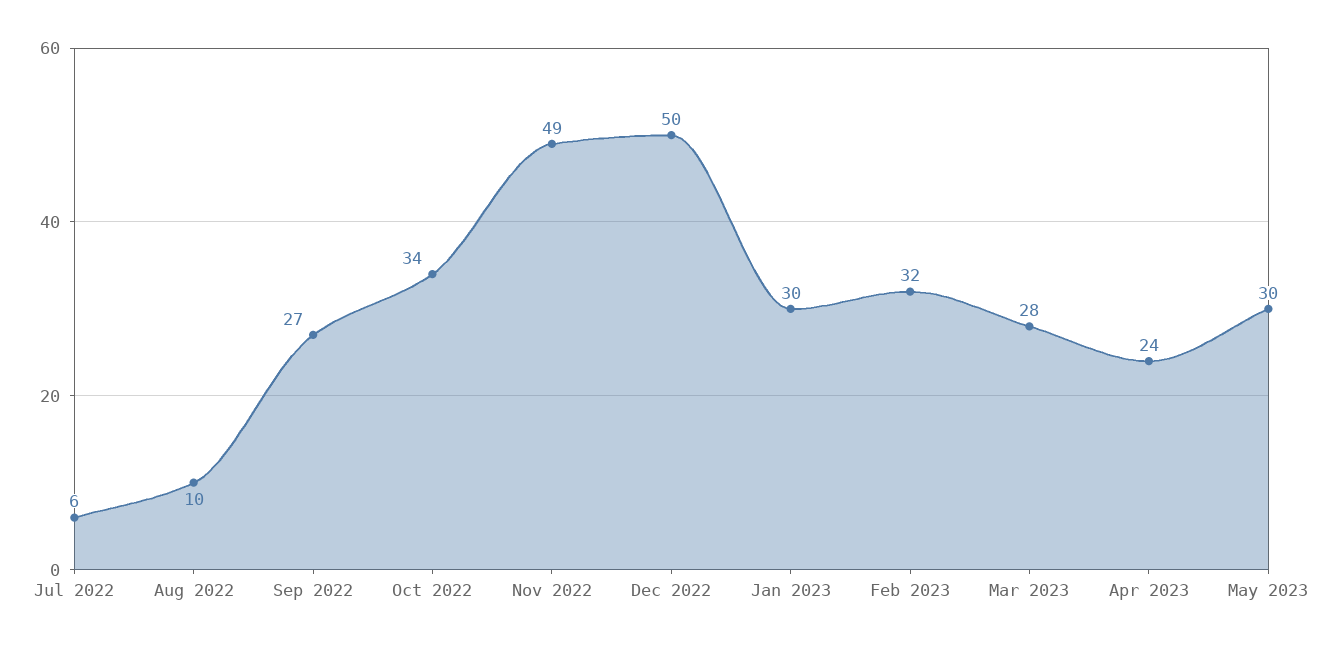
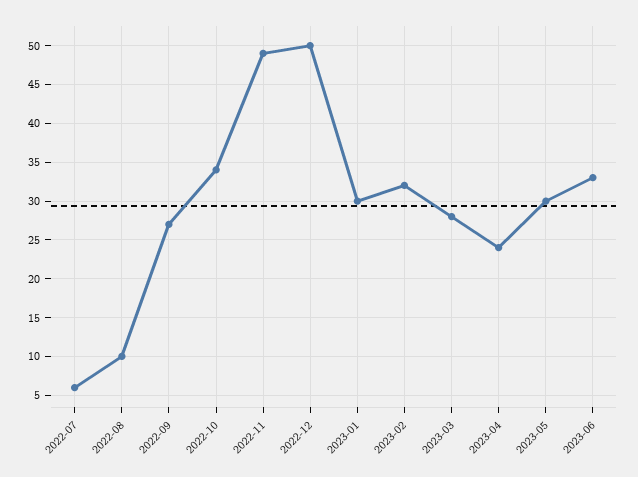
2023-06: none -> 33

